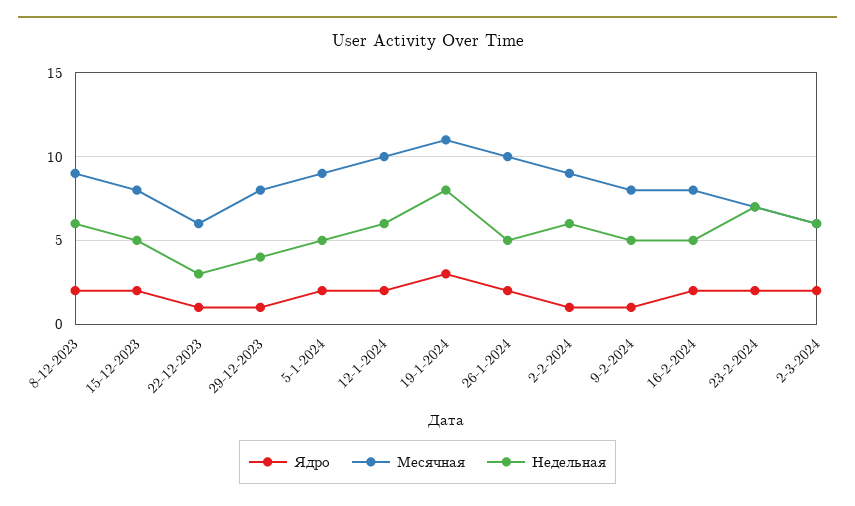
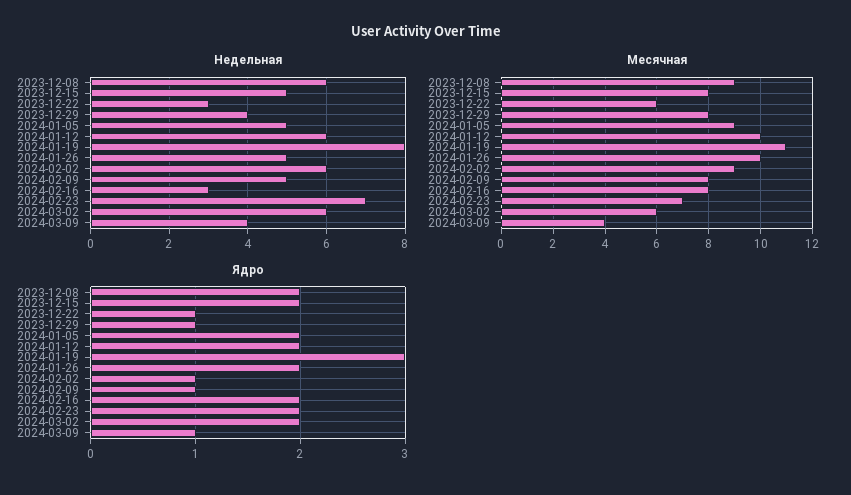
Недельная, 16-2-2024: 5 -> 3
Недельная, 2024-03-09: none -> 4
Месячная, 2024-03-09: none -> 4
Ядро, 2024-03-09: none -> 1

